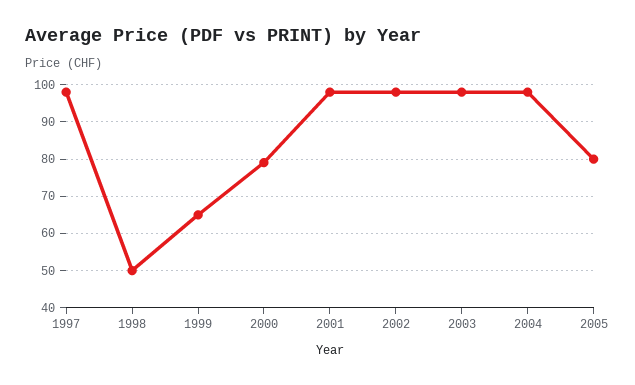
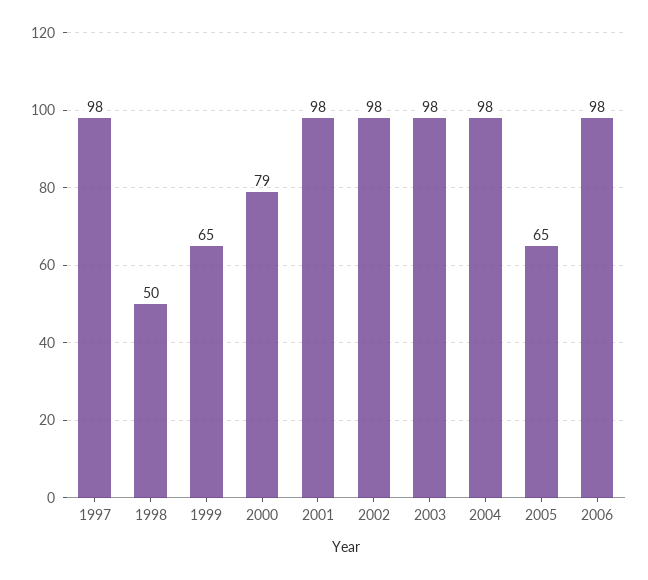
2005: 80 -> 65
2006: none -> 98

